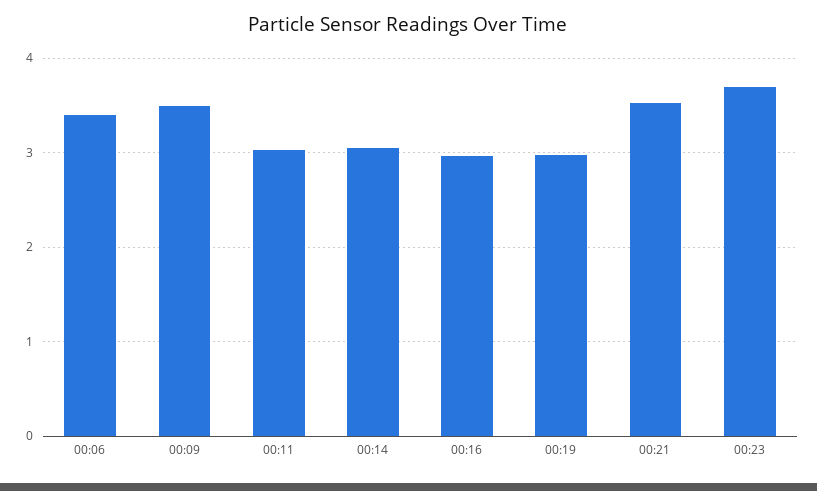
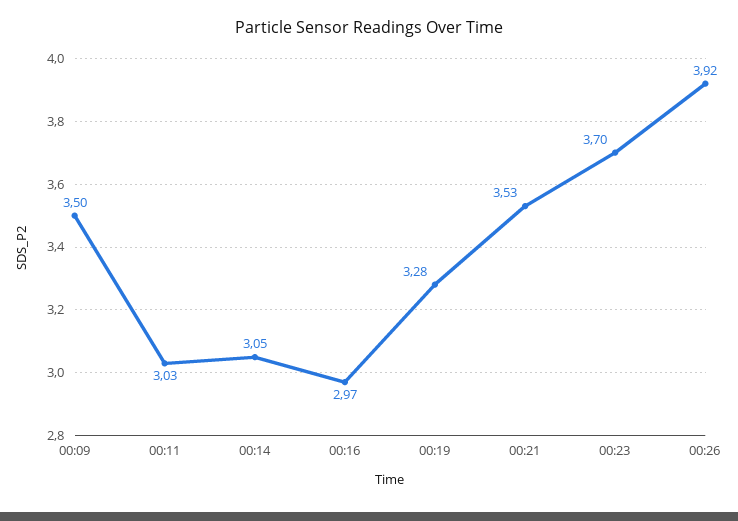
00:06: 3.4 -> none
00:19: 3 -> 3.28
00:26: none -> 3.92

